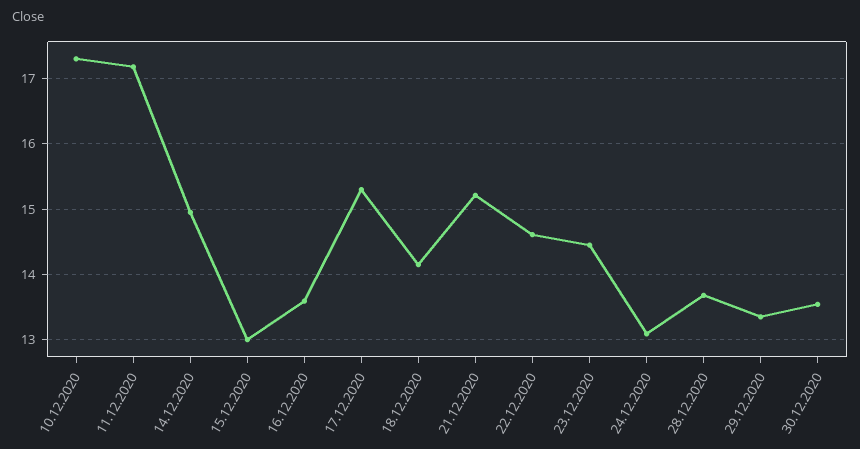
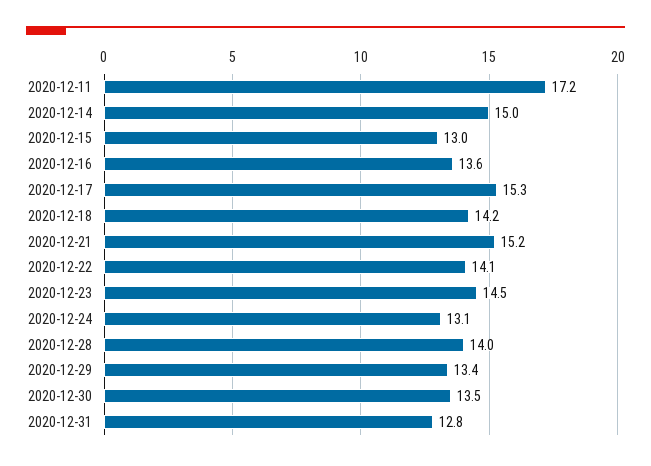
10.12.2020: 17.3 -> none
22.12.2020: 14.6 -> 14.1
28.12.2020: 13.7 -> 14
2020-12-31: none -> 12.8

